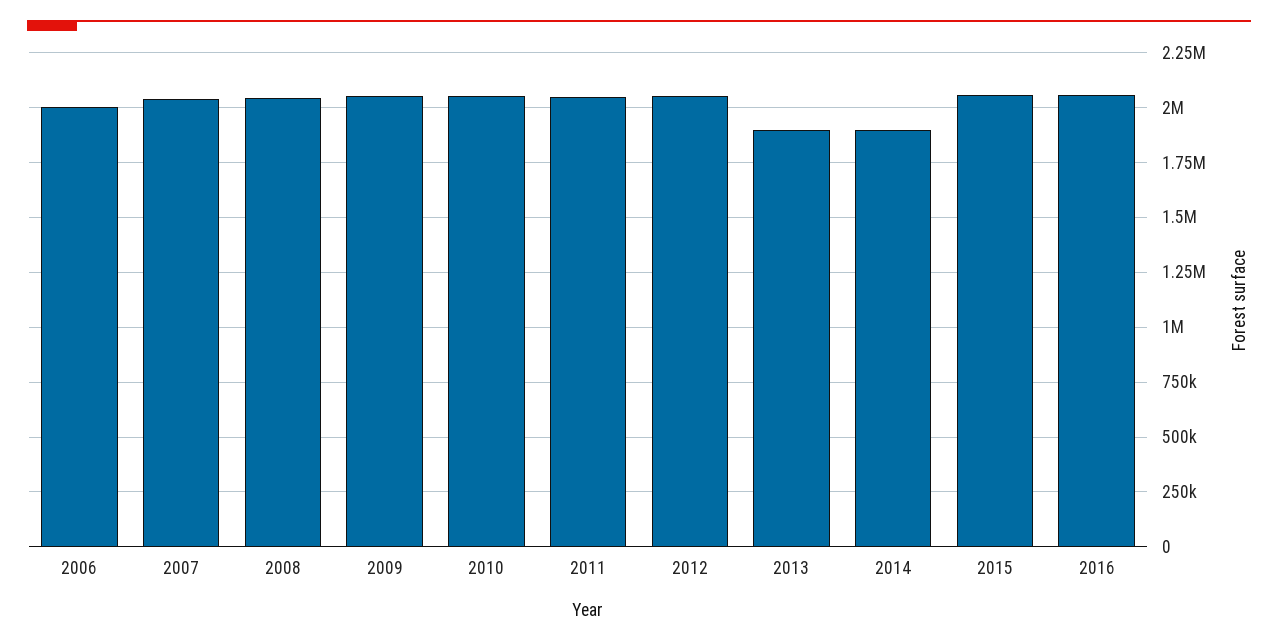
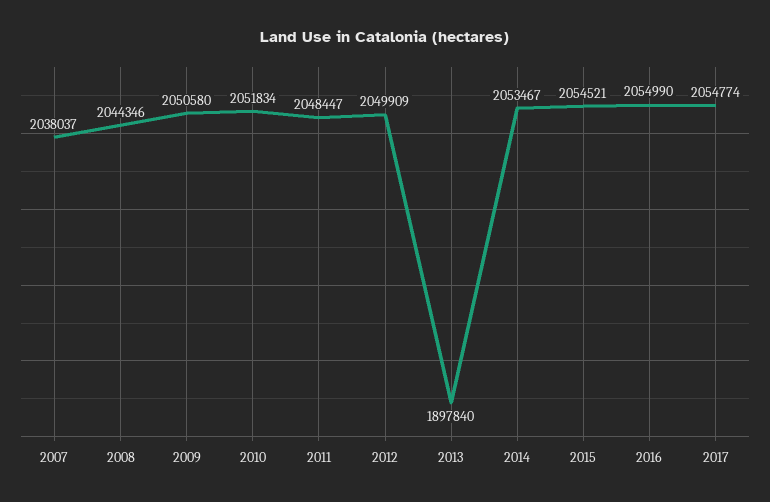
2006: 2000000 -> none
2014: 1900000 -> 2053467
2017: none -> 2054774

